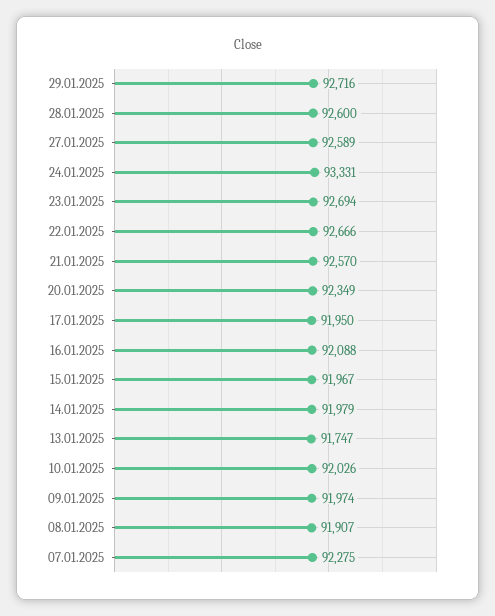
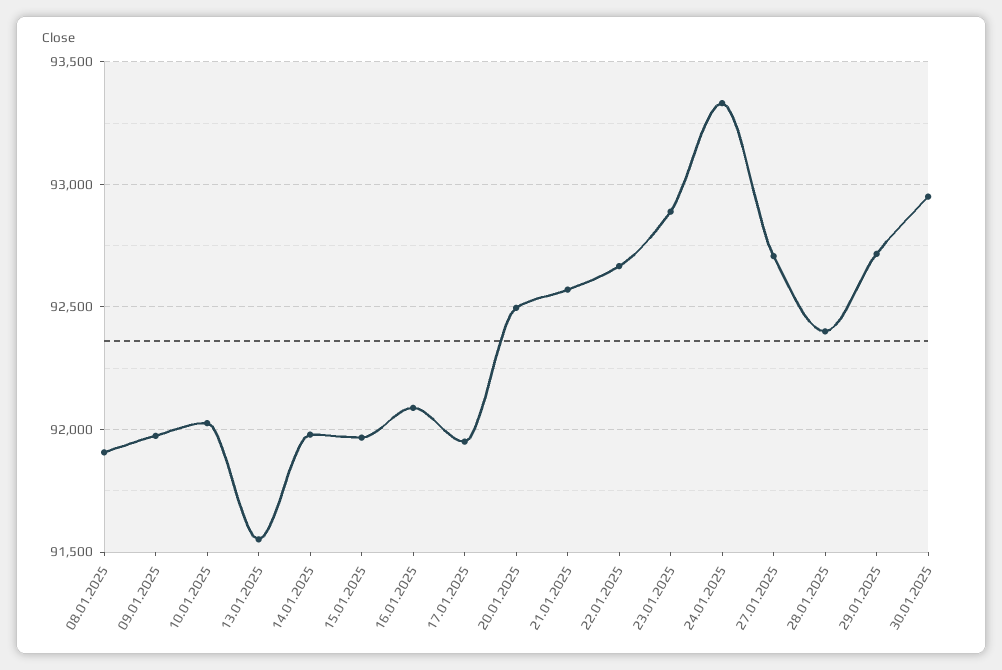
28.01.2025: 92600 -> 92400
27.01.2025: 92589 -> 92700
23.01.2025: 92694 -> 92900
20.01.2025: 92349 -> 92500
13.01.2025: 91747 -> 91550
07.01.2025: 92275 -> none
30.01.2025: none -> 92950

